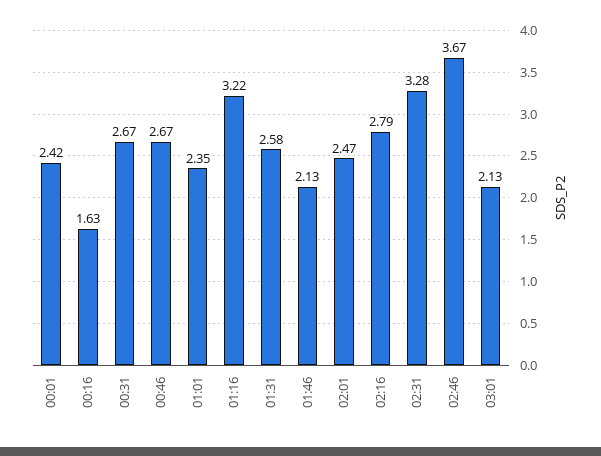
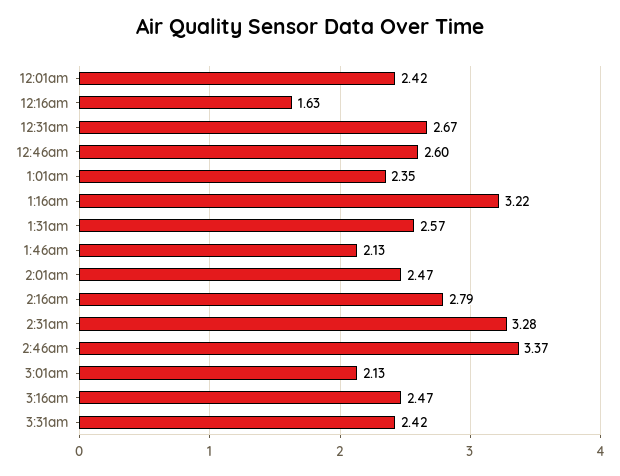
00:46: 2.67 -> 2.6
01:31: 2.58 -> 2.57
02:46: 3.67 -> 3.37
3:16am: none -> 2.47
3:31am: none -> 2.42

